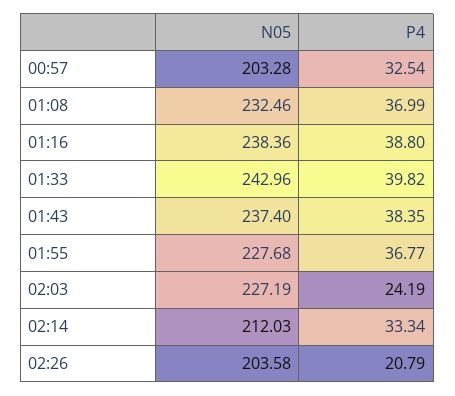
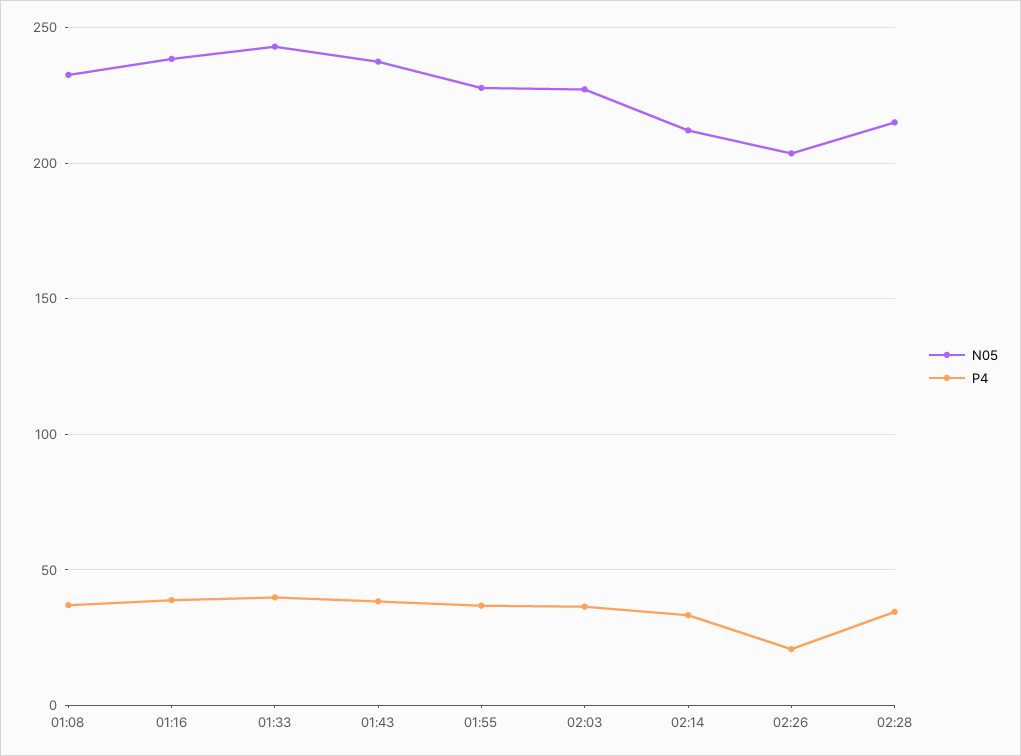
N05, 00:57: 203.28 -> none
P4, 00:57: 32.54 -> none
P4, 02:03: 24.19 -> 35
N05, 02:28: none -> 215
P4, 02:28: none -> 35

